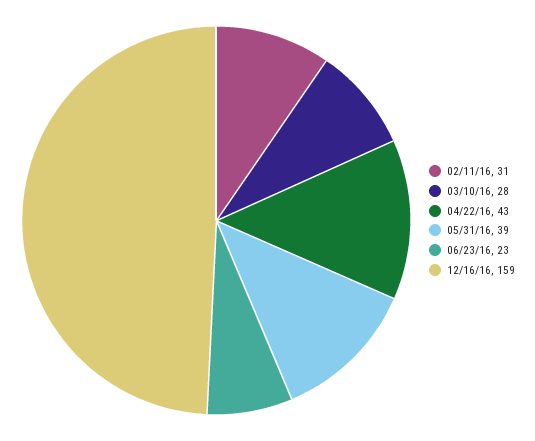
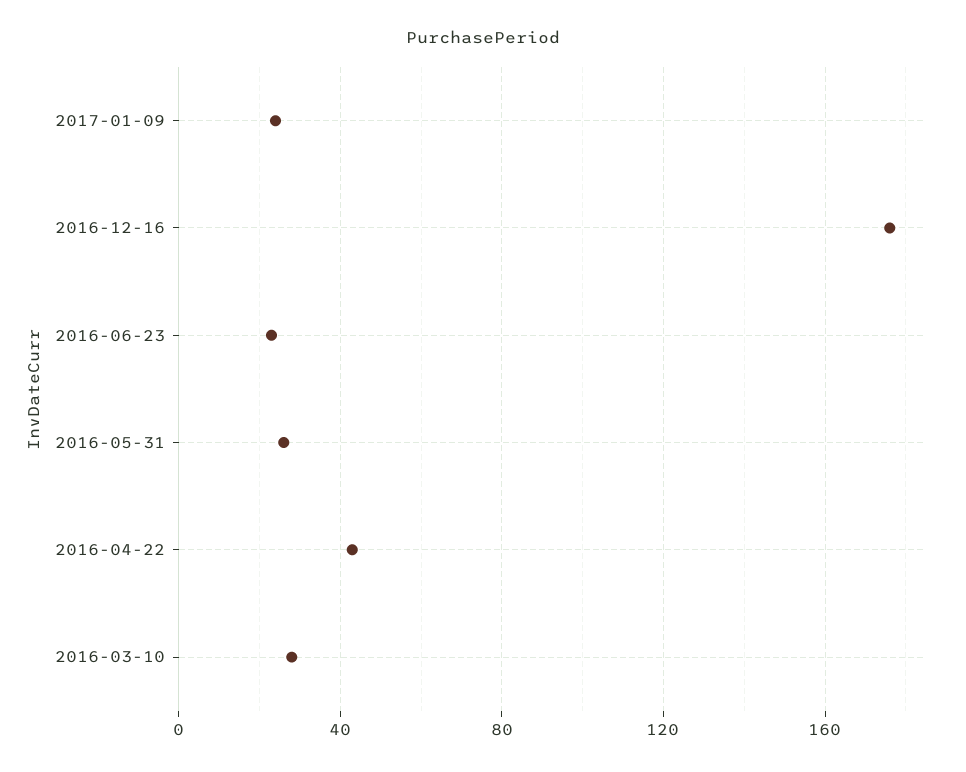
02/11/16: 31 -> none
05/31/16: 39 -> 25
12/16/16: 159 -> 175
2017-01-09: none -> 25

